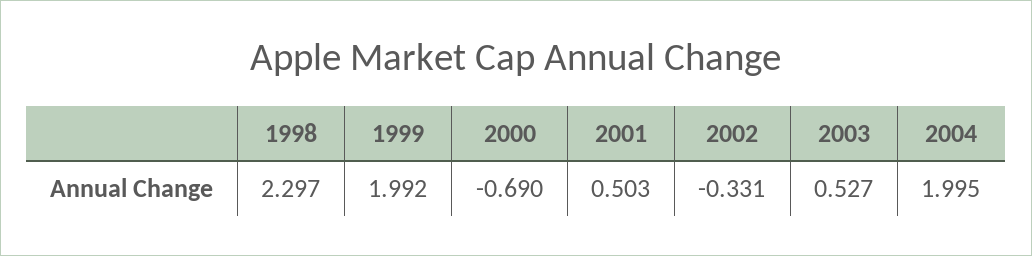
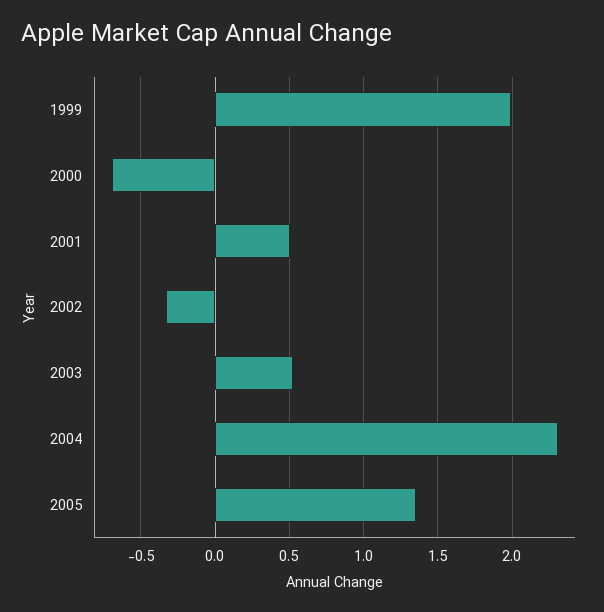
1998: 2.297 -> none
2004: 1.995 -> 2.3
2005: none -> 1.35

